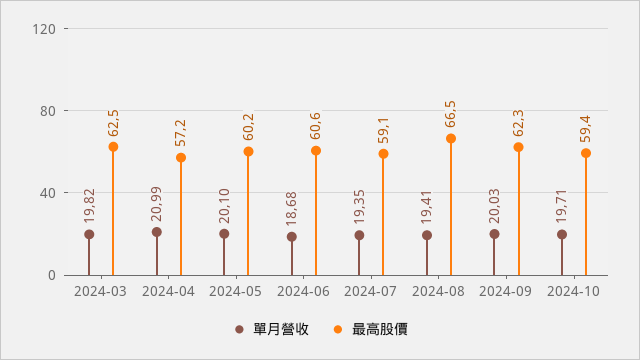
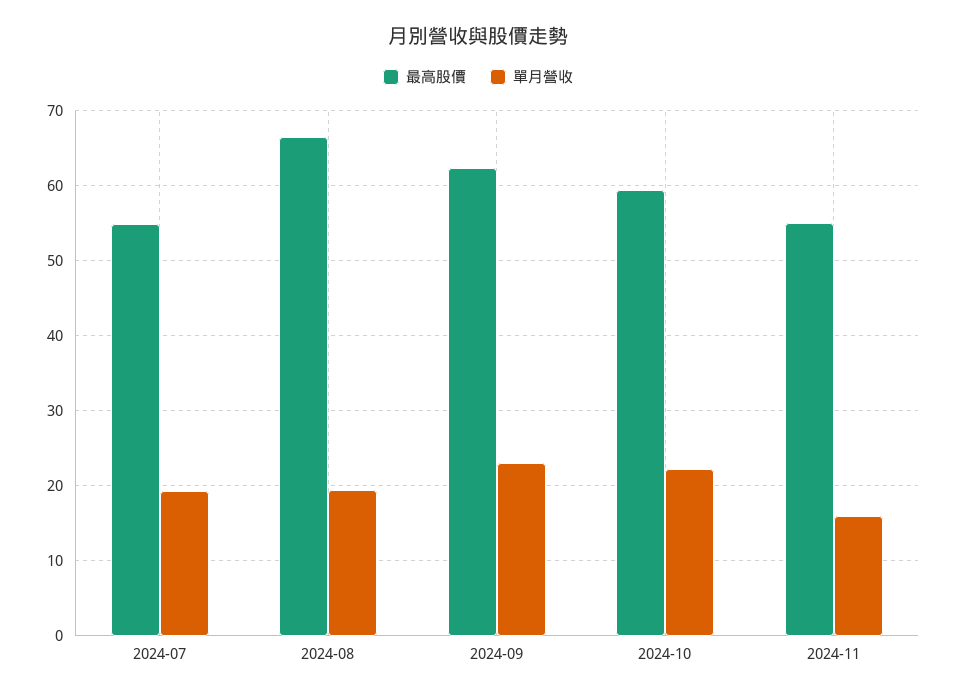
單月營收, 2024-03: 19.82 -> none
最高股價, 2024-03: 62.5 -> none
單月營收, 2024-04: 20.99 -> none
最高股價, 2024-04: 57.2 -> none
單月營收, 2024-05: 20.1 -> none
最高股價, 2024-05: 60.2 -> none
單月營收, 2024-06: 18.68 -> none
最高股價, 2024-06: 60.6 -> none
最高股價, 2024-07: 59.1 -> 55
單月營收, 2024-09: 20.03 -> 23
單月營收, 2024-10: 19.71 -> 22
最高股價, 2024-11: none -> 55
單月營收, 2024-11: none -> 16

